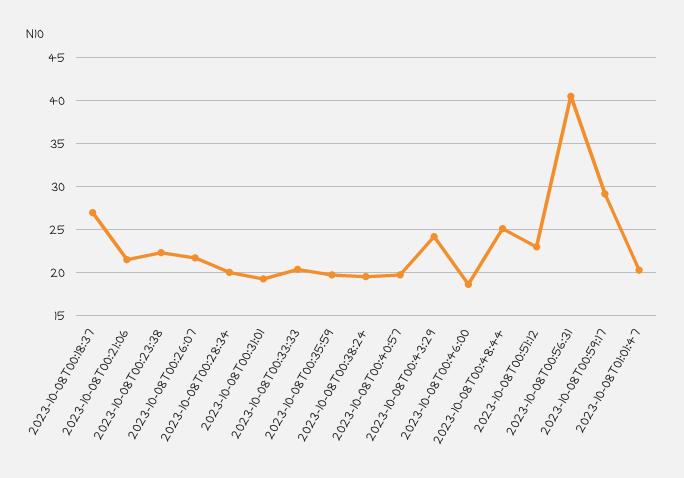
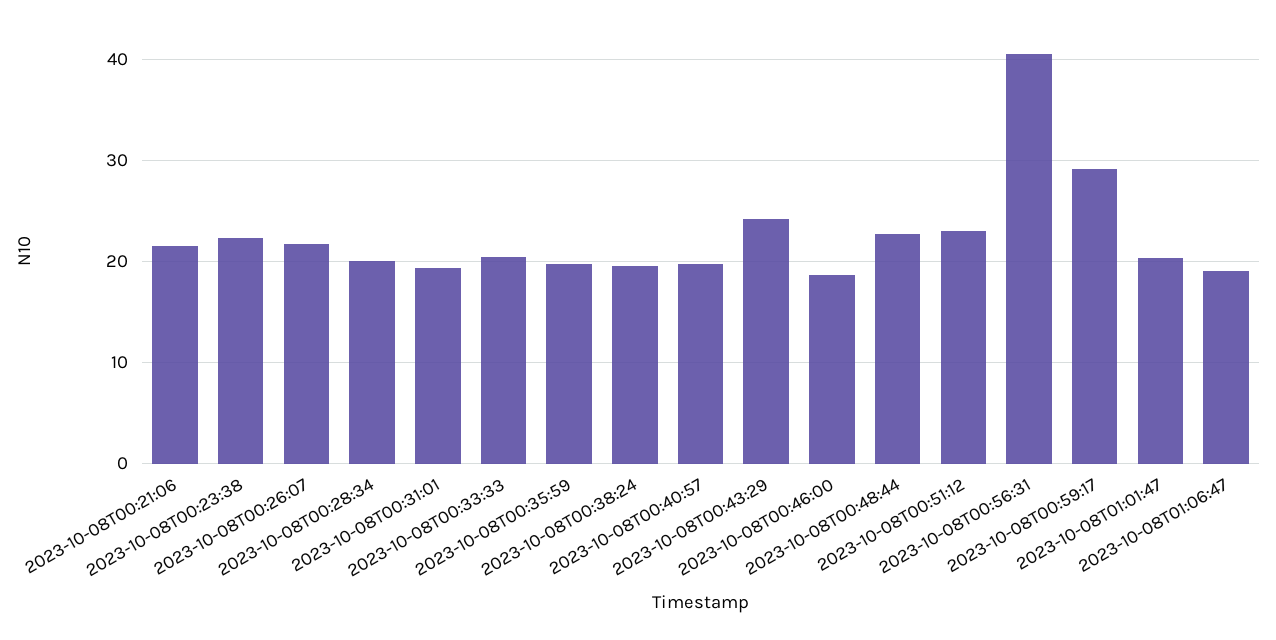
2023-10-08T00:18:37: 27 -> none
2023-10-08T00:48:44: 25 -> 23
2023-10-08T01:06:47: none -> 19

